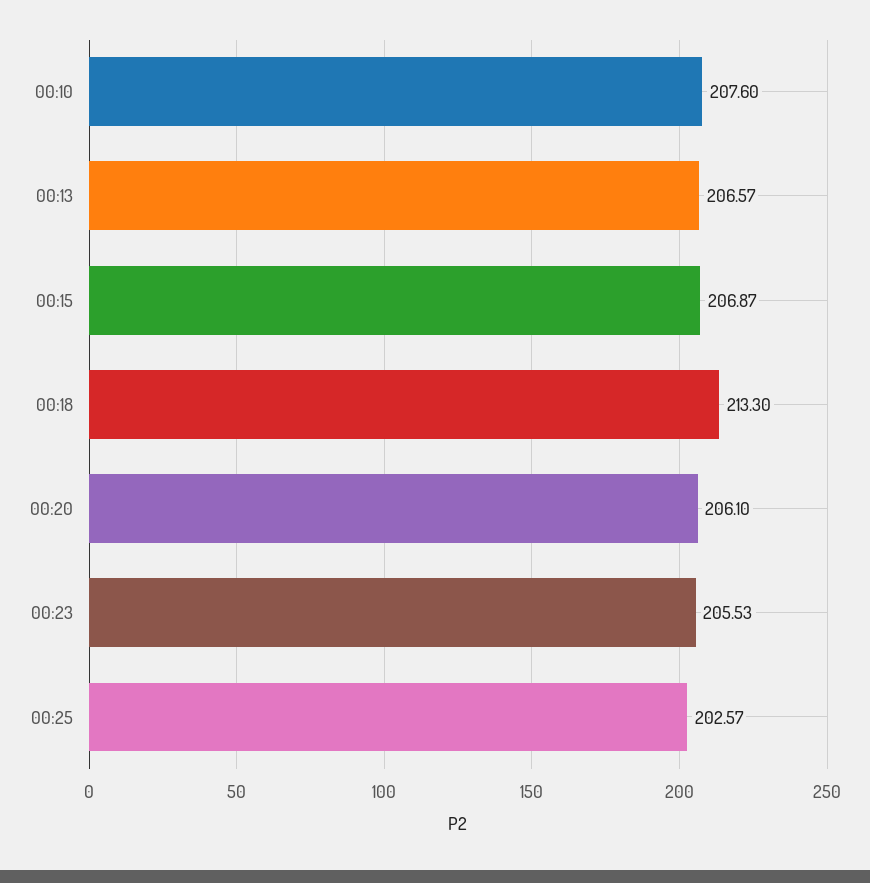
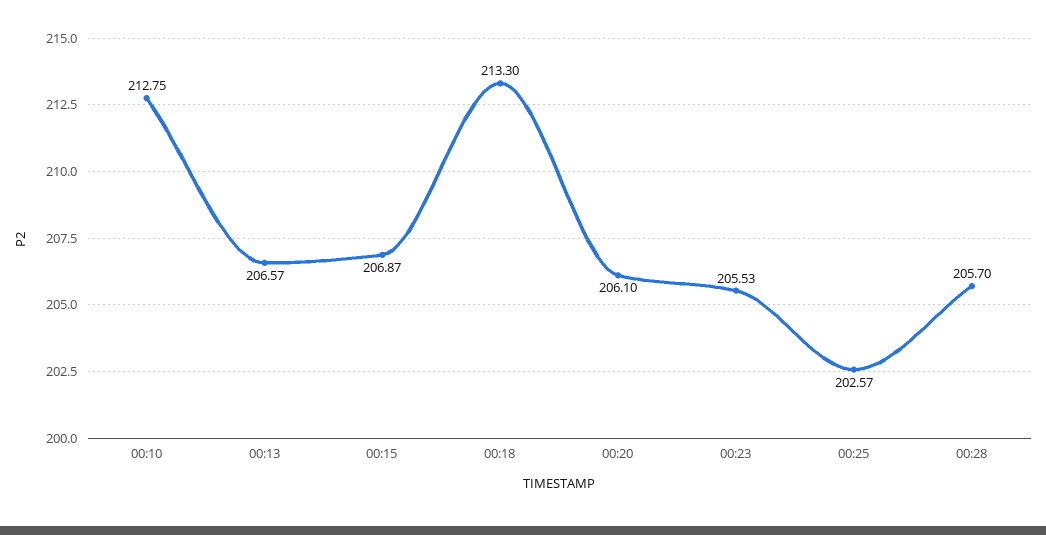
00:10: 207.6 -> 212.75
00:28: none -> 205.7

